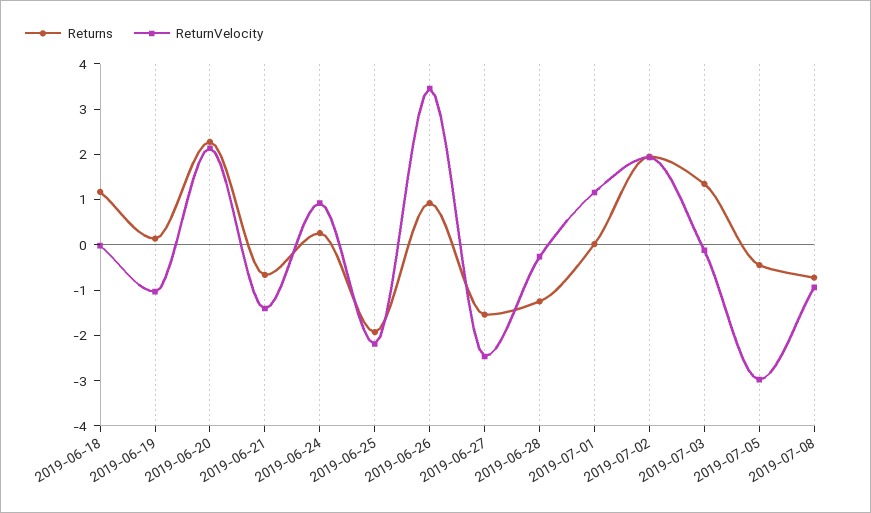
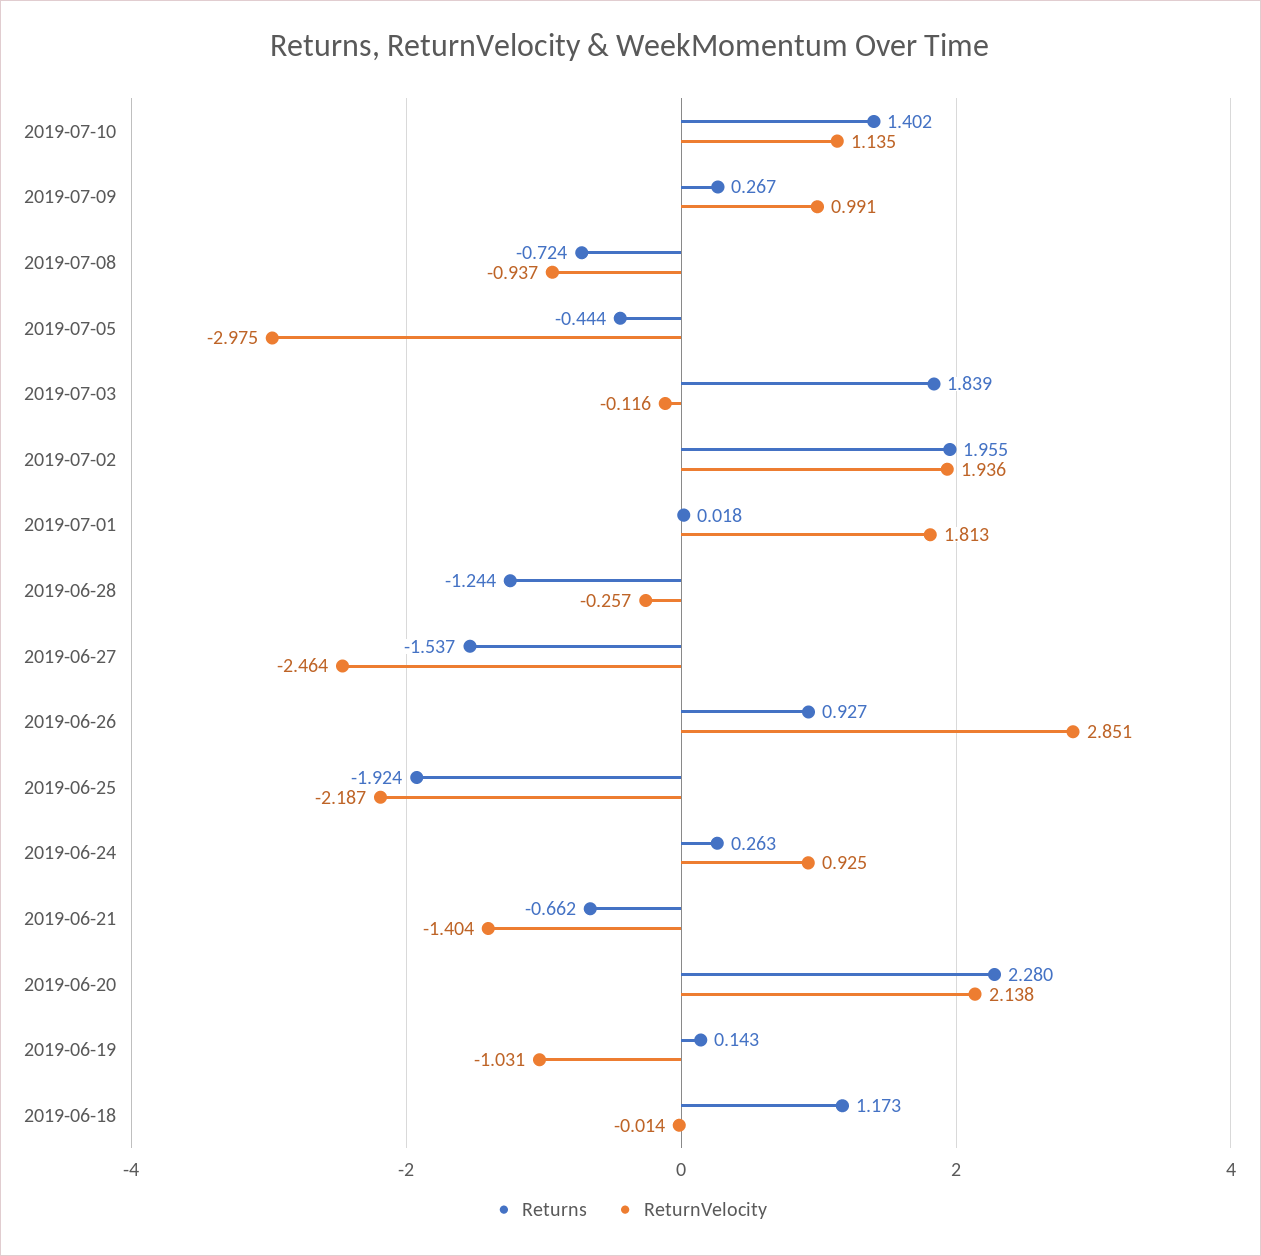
ReturnVelocity, 2019-06-26: 3.4 -> 2.851
ReturnVelocity, 2019-07-01: 1.2 -> 1.813
Returns, 2019-07-03: 1.4 -> 1.839
Returns, 2019-07-10: none -> 1.402
ReturnVelocity, 2019-07-10: none -> 1.135
Returns, 2019-07-09: none -> 0.267
ReturnVelocity, 2019-07-09: none -> 0.991

